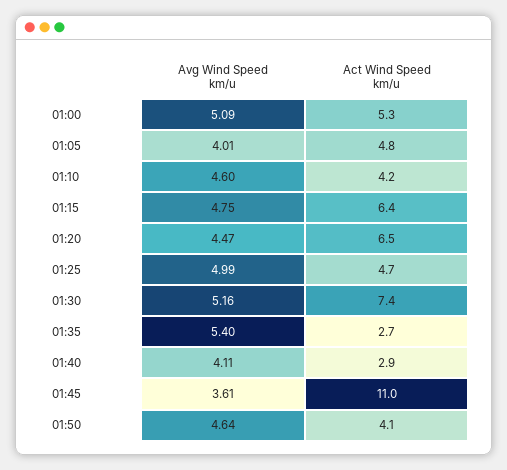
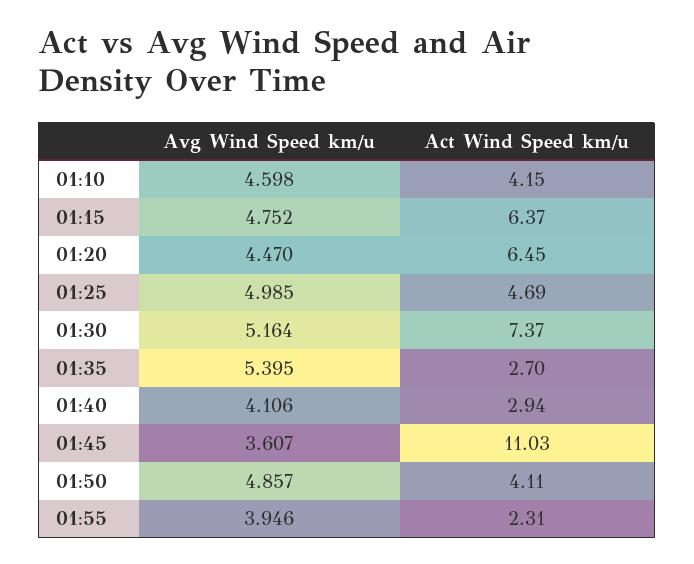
Avg Wind Speed km/u, 01:00: 5.09 -> none
Act Wind Speed km/u, 01:00: 5.3 -> none
Avg Wind Speed km/u, 01:05: 4.01 -> none
Act Wind Speed km/u, 01:05: 4.8 -> none
Avg Wind Speed km/u, 01:50: 4.64 -> 4.857
Avg Wind Speed km/u, 01:55: none -> 3.946
Act Wind Speed km/u, 01:55: none -> 2.31

